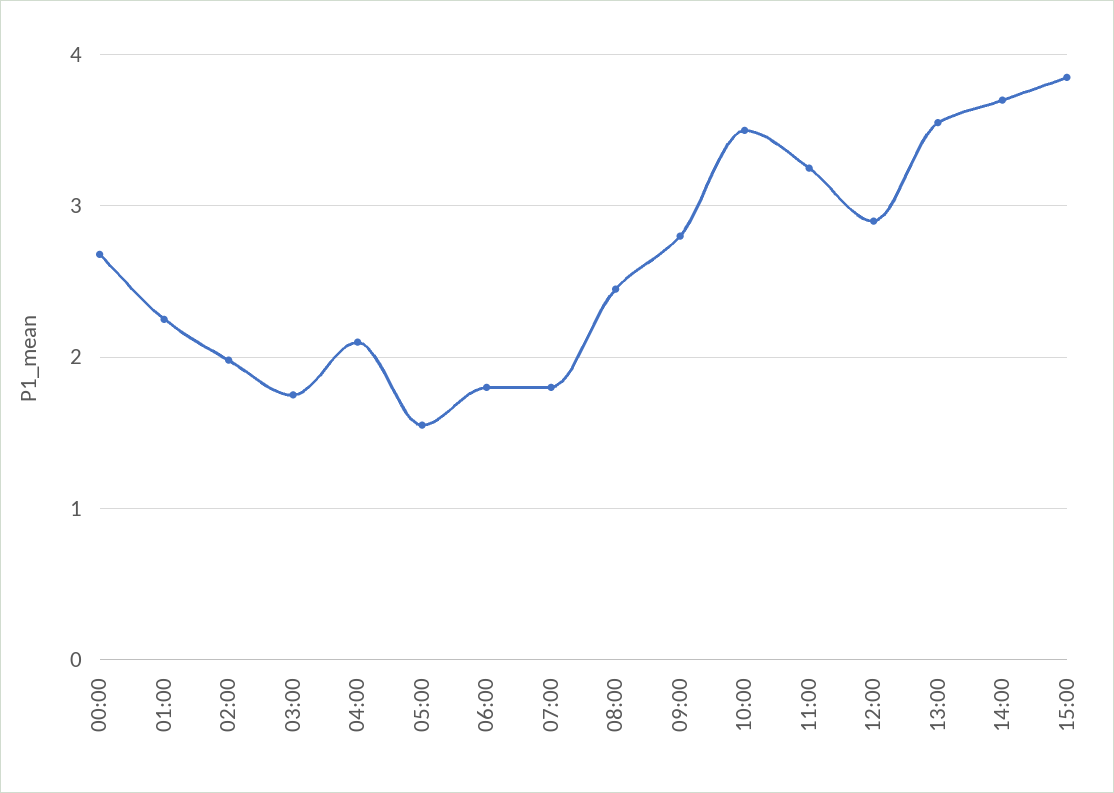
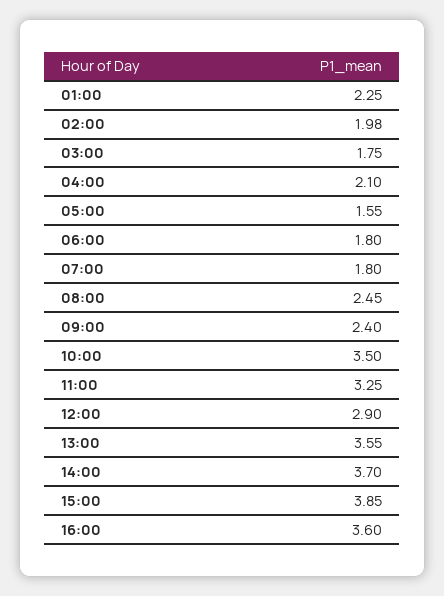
00:00: 2.7 -> none
09:00: 2.8 -> 2.4
16:00: none -> 3.6

